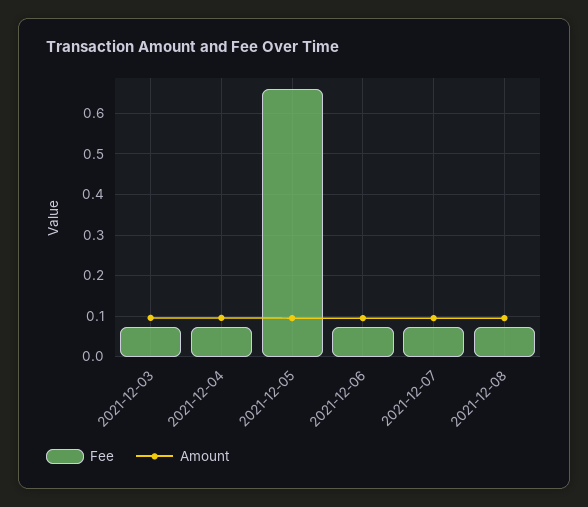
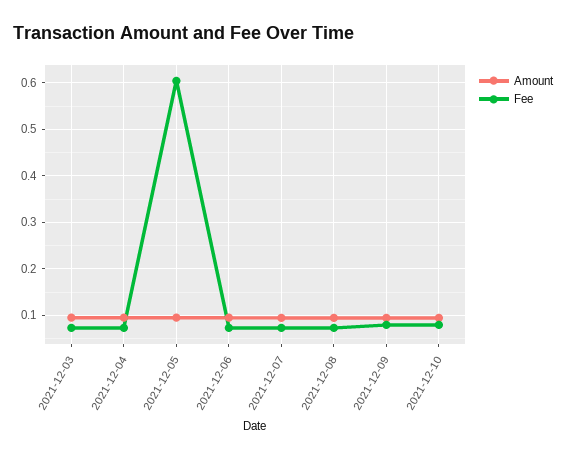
Fee, 2021-12-05: 0.66 -> 0.6
Amount, 2021-12-09: none -> 0.1
Fee, 2021-12-09: none -> 0.08
Amount, 2021-12-10: none -> 0.1
Fee, 2021-12-10: none -> 0.08

